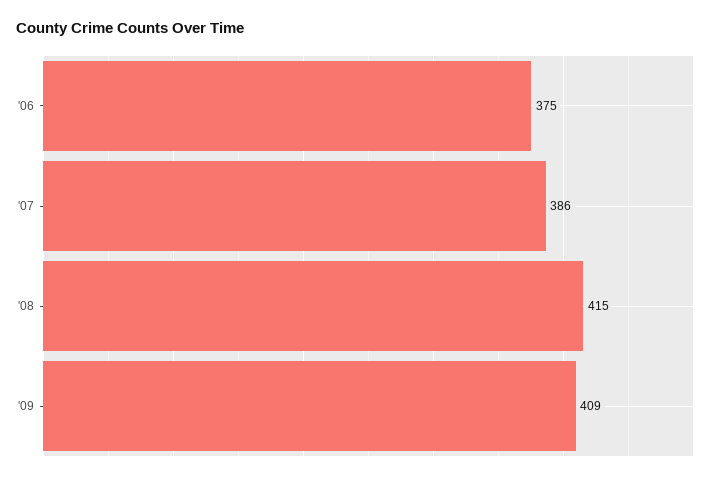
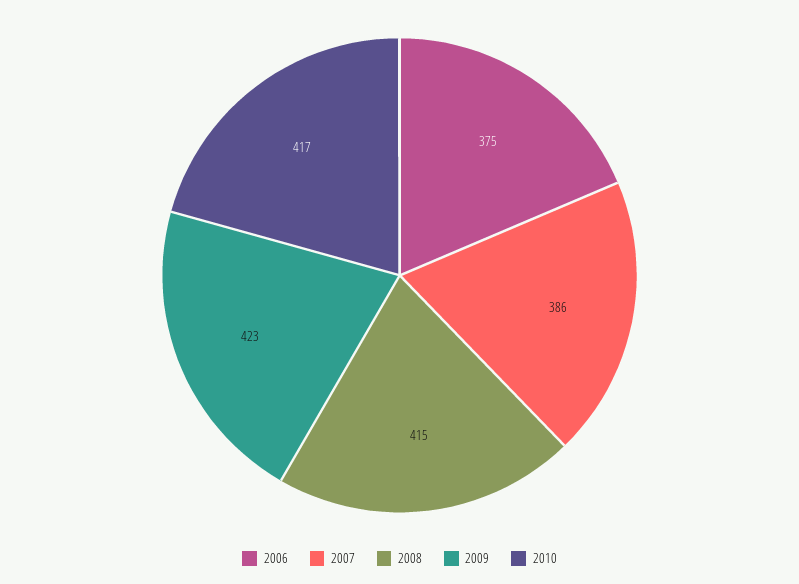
'09: 409 -> 423
2010: none -> 417

